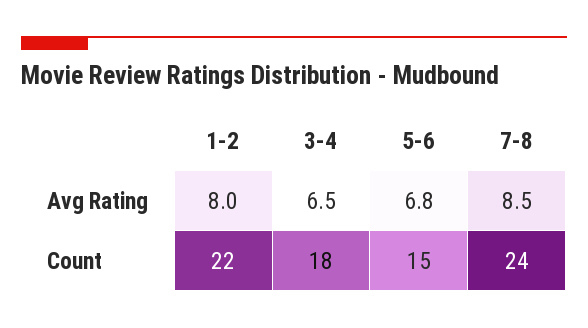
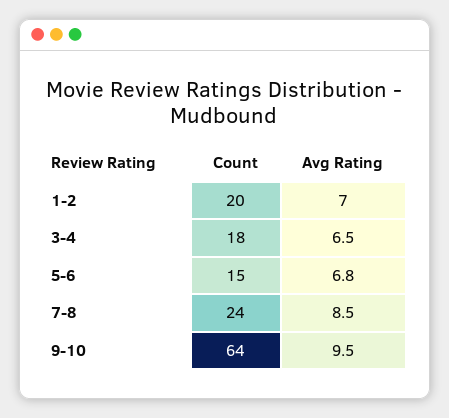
1-2, Avg Rating: 8 -> 7
1-2, Count: 22 -> 20
9-10, Count: none -> 64
9-10, Avg Rating: none -> 9.5

